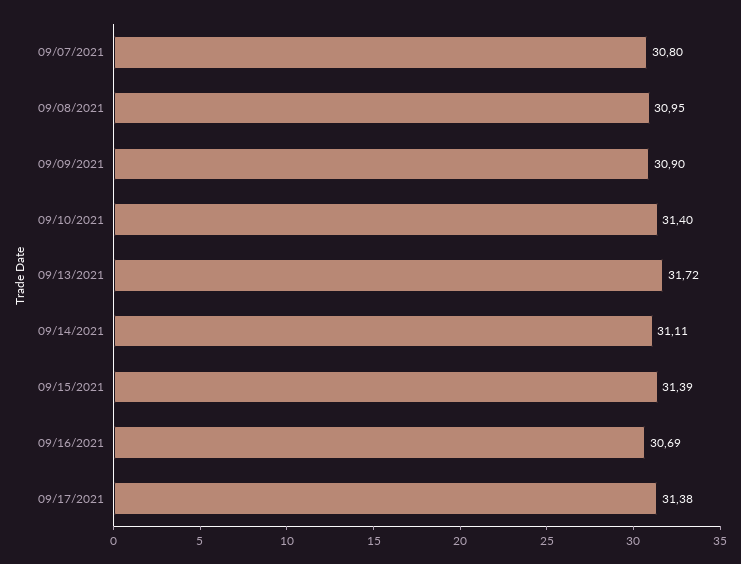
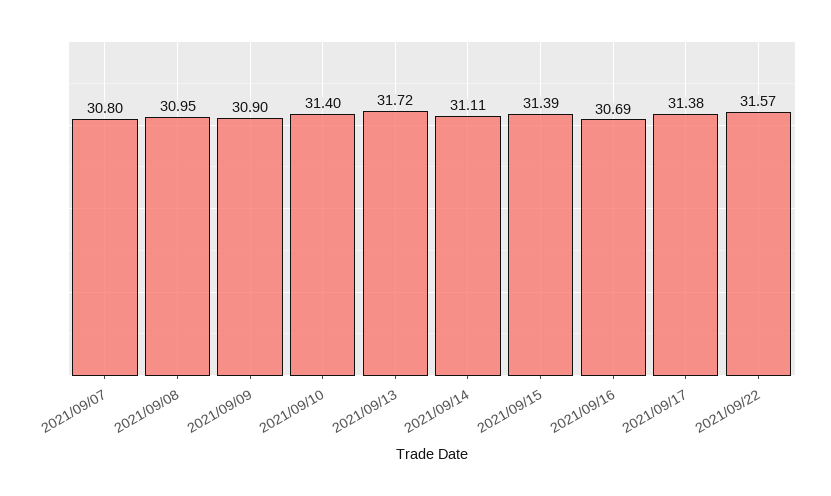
2021/09/22: none -> 31.57

